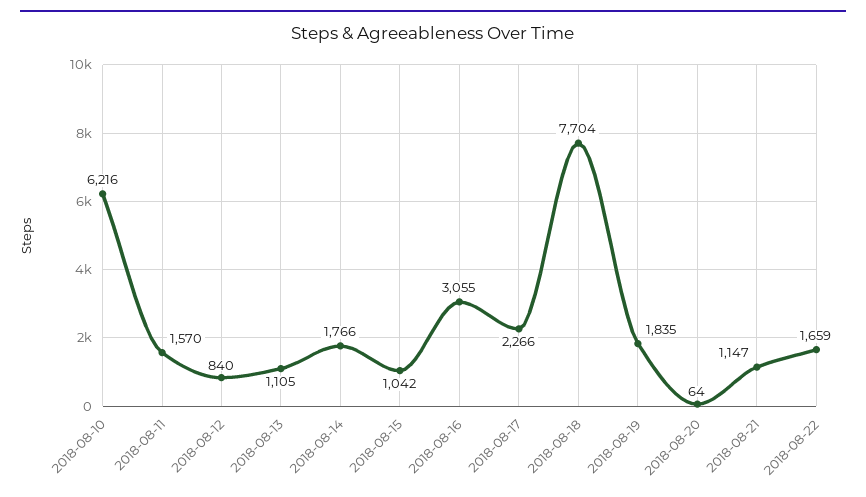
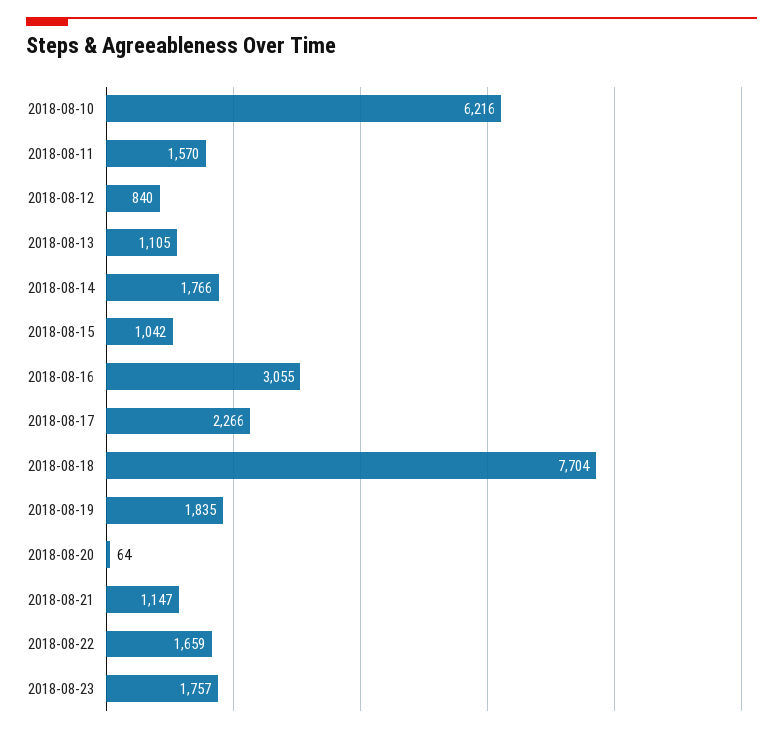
2018-08-23: none -> 1757

